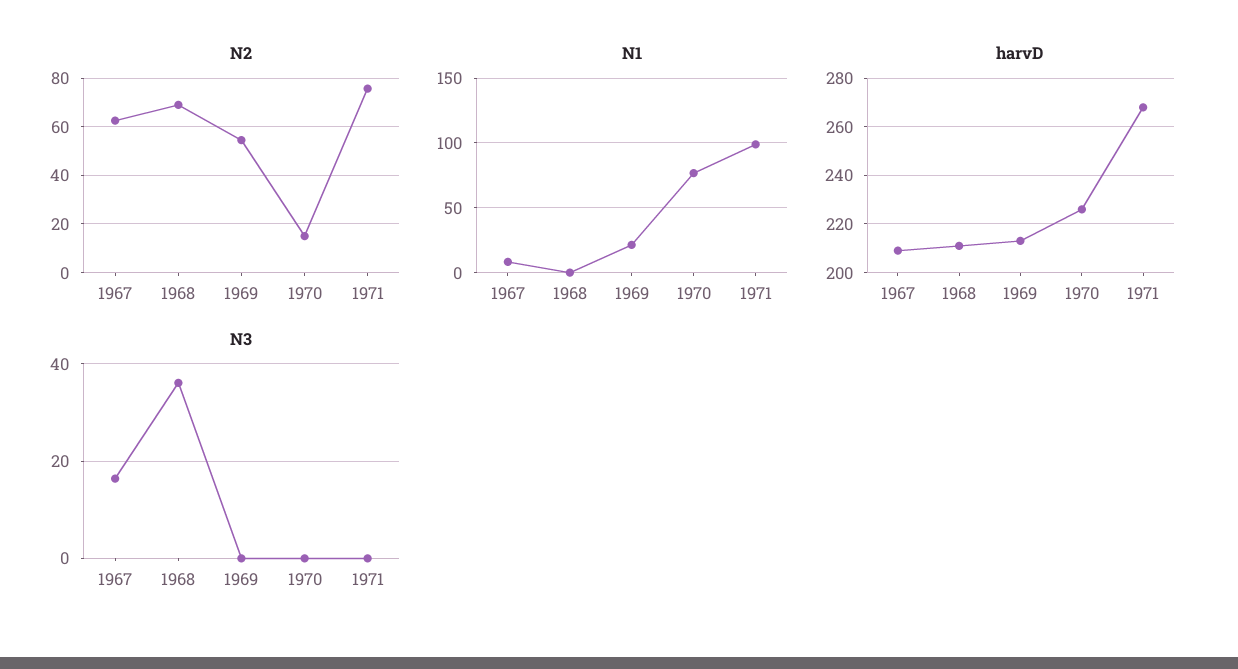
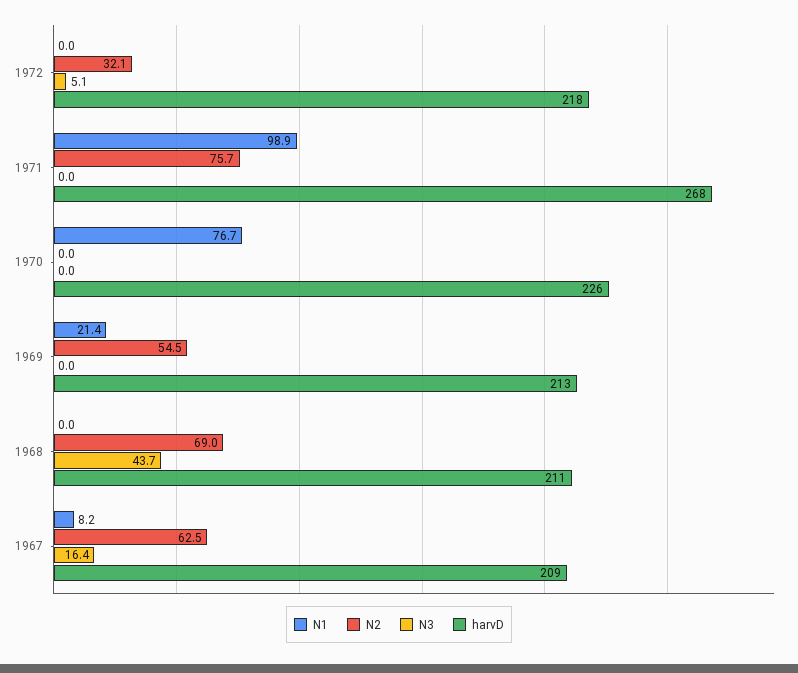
N2, 1970: 15 -> 0
N3, 1968: 36 -> 43.7
N1, 1972: none -> 0
N2, 1972: none -> 32.1
N3, 1972: none -> 5.1
harvD, 1972: none -> 218

